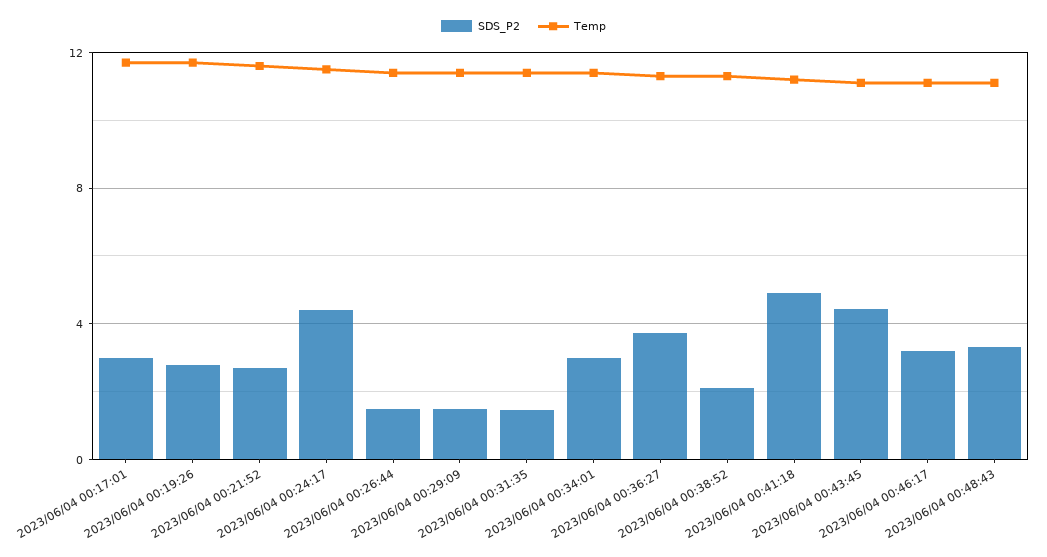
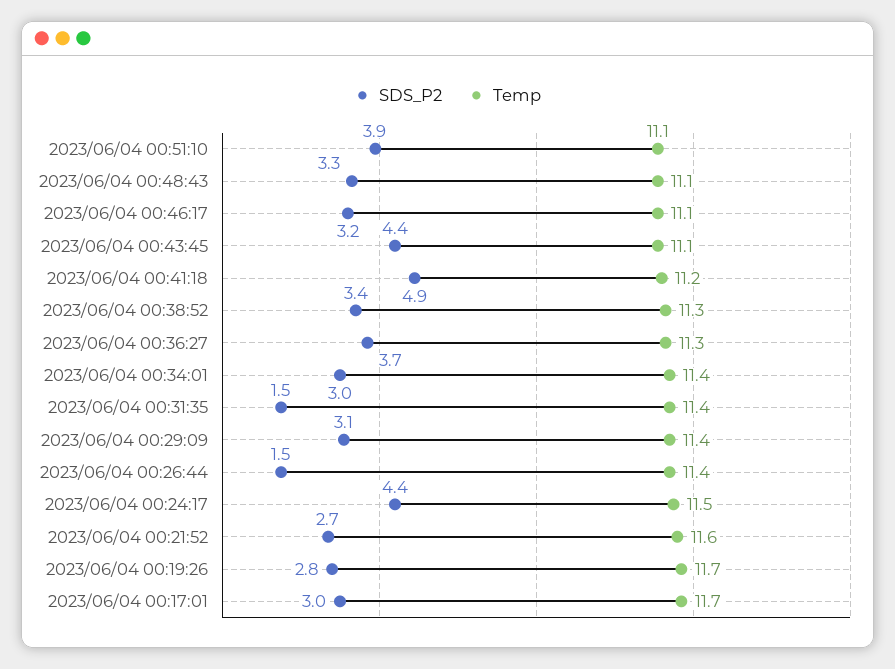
SDS_P2, 2023/06/04 00:29:09: 1.5 -> 3.1
SDS_P2, 2023/06/04 00:38:52: 2 -> 3.4
SDS_P2, 2023/06/04 00:51:10: none -> 3.9
Temp, 2023/06/04 00:51:10: none -> 11.1

